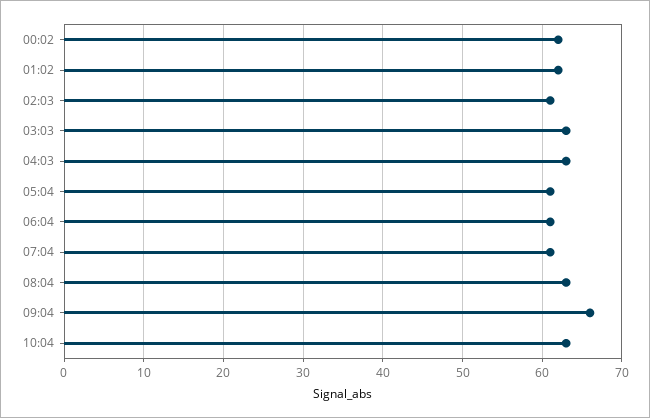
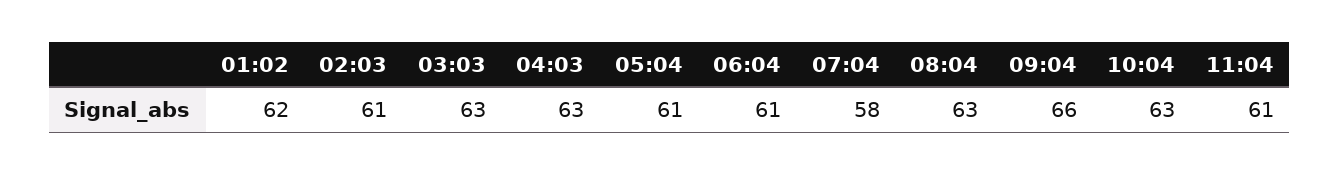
00:02: 62 -> none
07:04: 61 -> 58
11:04: none -> 61

